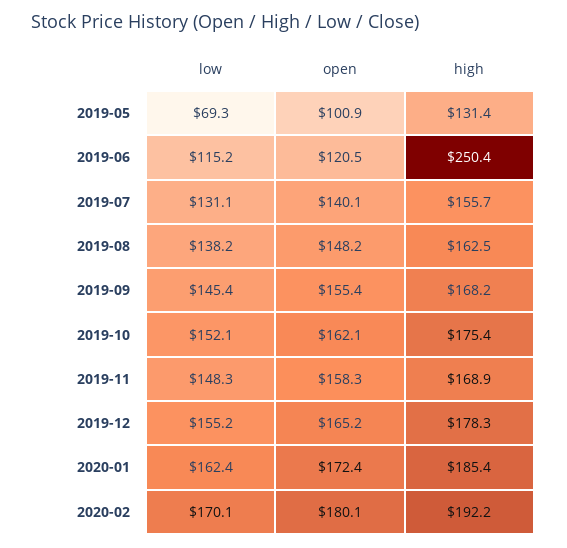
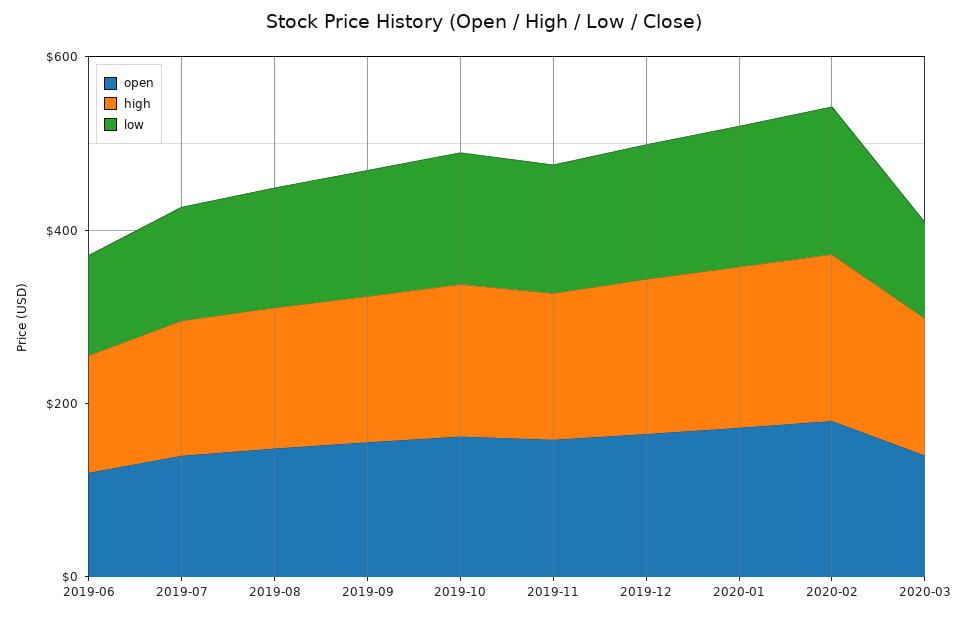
low, 2019-05: 69.3 -> none
open, 2019-05: 100.9 -> none
high, 2019-05: 131.4 -> none
high, 2019-06: 250.4 -> 150
open, 2020-03: none -> 150
high, 2020-03: none -> 150
low, 2020-03: none -> 100

